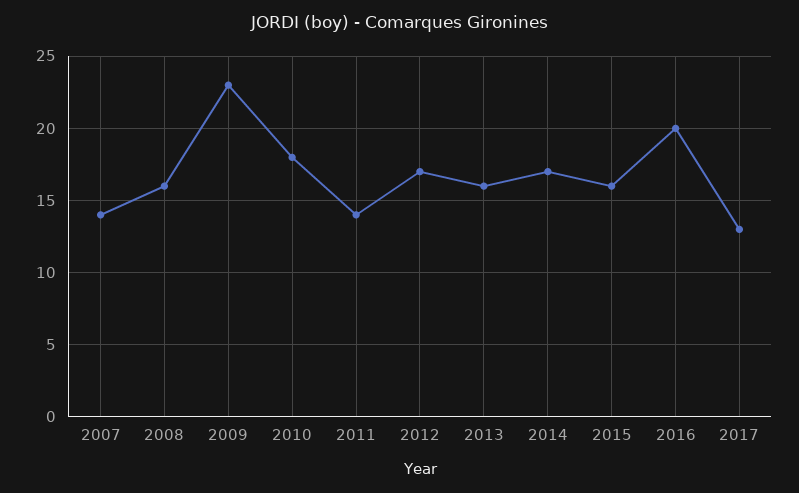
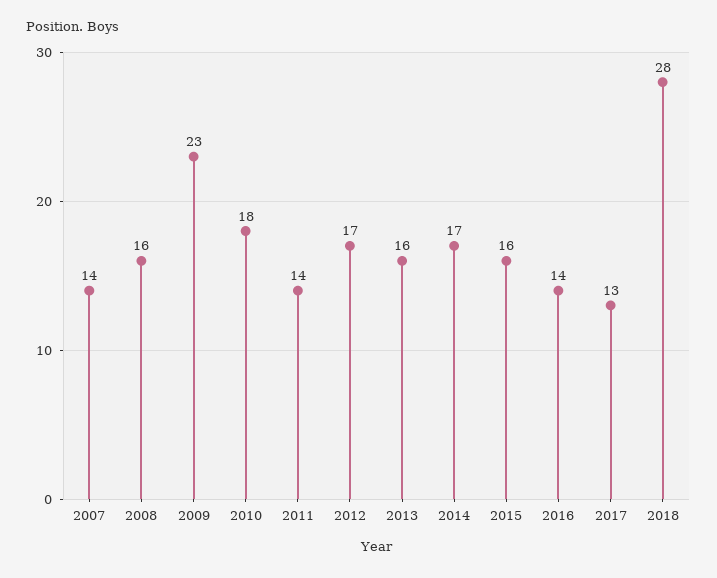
2016: 20 -> 14
2018: none -> 28

